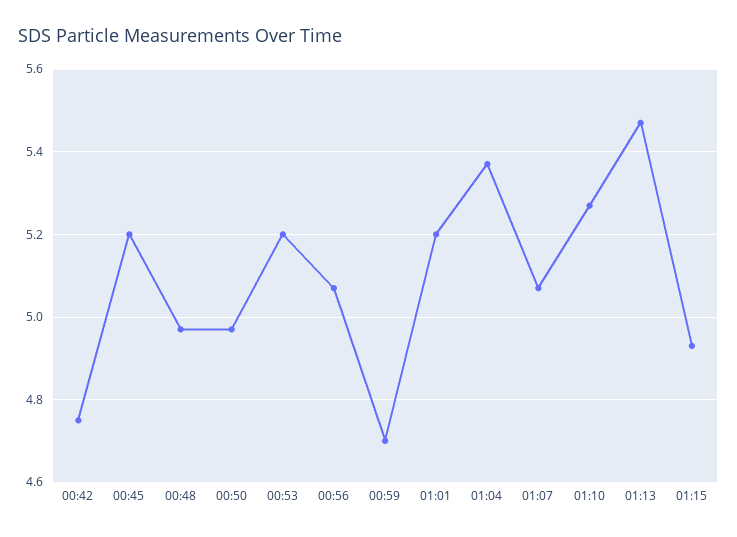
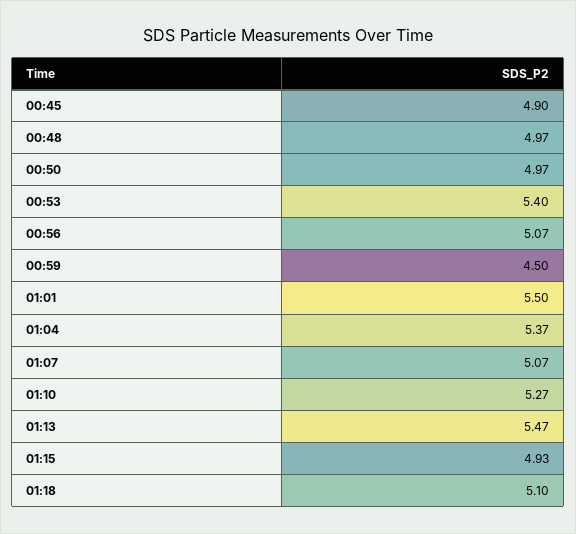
00:42: 4.75 -> none
00:45: 5.2 -> 4.9
00:53: 5.2 -> 5.4
00:59: 4.7 -> 4.5
01:01: 5.2 -> 5.5
01:18: none -> 5.1

